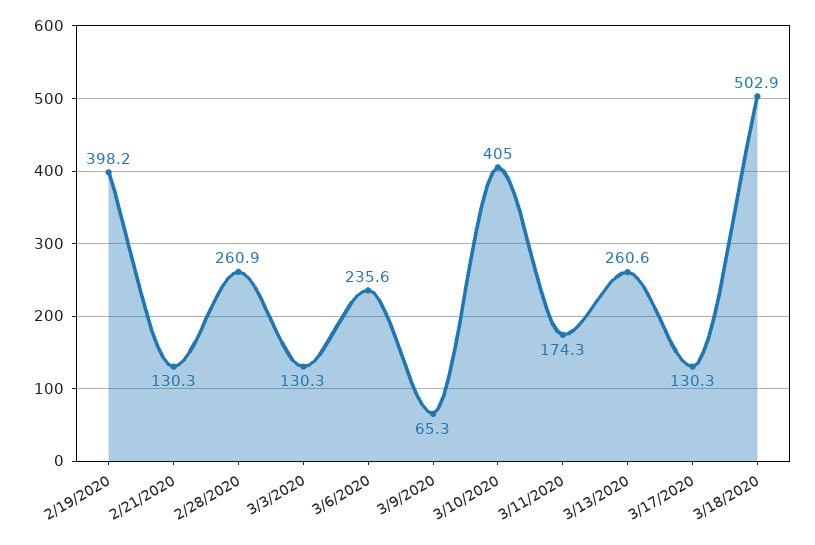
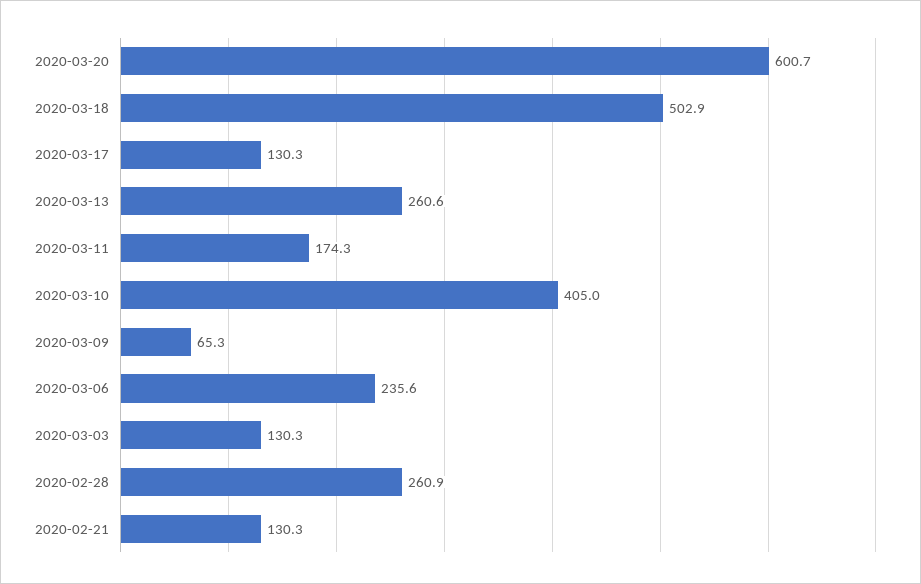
2/19/2020: 398.2 -> none
2020-03-20: none -> 600.7

